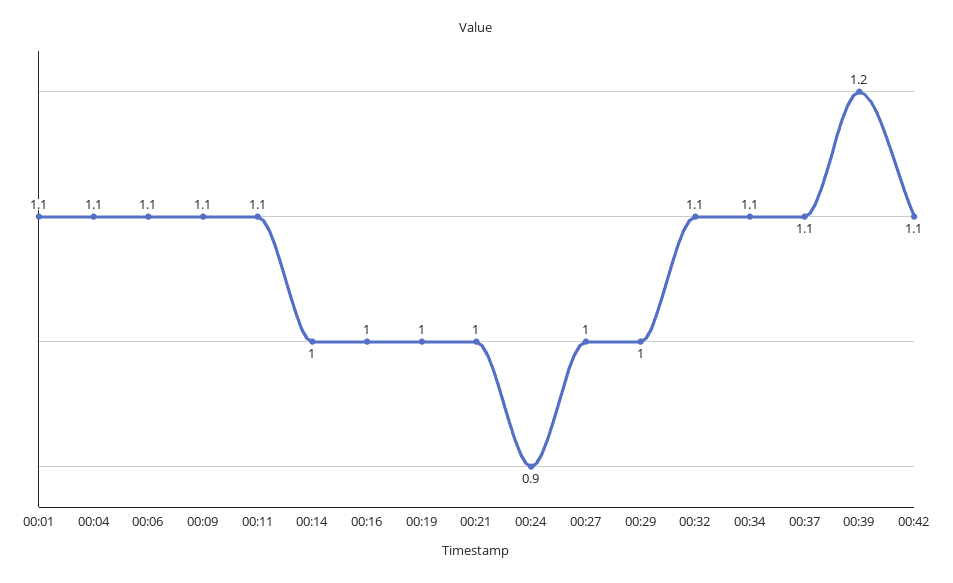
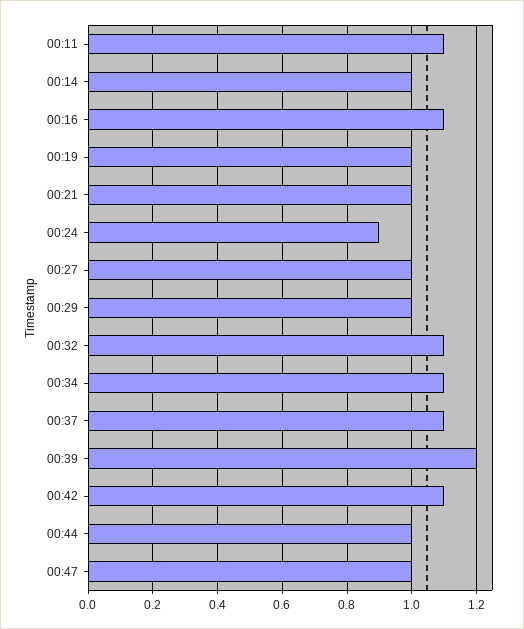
00:01: 1.1 -> none
00:04: 1.1 -> none
00:06: 1.1 -> none
00:09: 1.1 -> none
00:16: 1 -> 1.1
00:44: none -> 1
00:47: none -> 1

